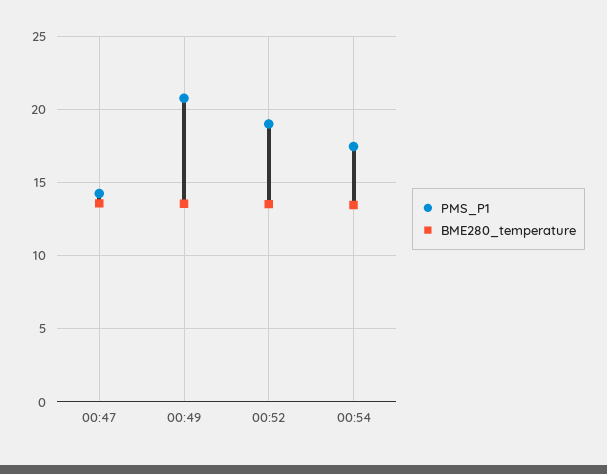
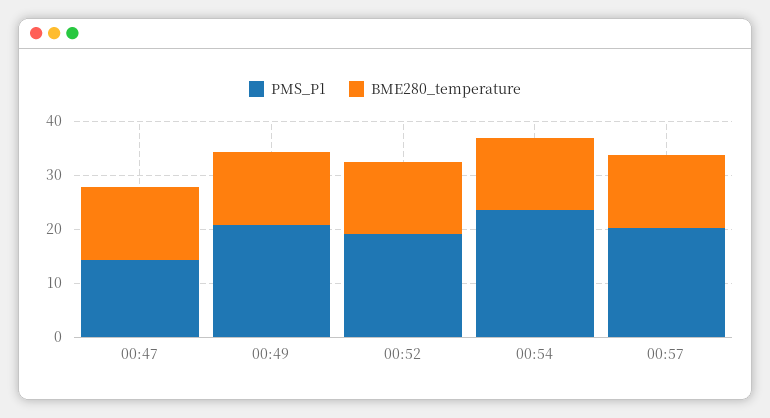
PMS_P1, 00:54: 17.5 -> 24
PMS_P1, 00:57: none -> 20
BME280_temperature, 00:57: none -> 14

